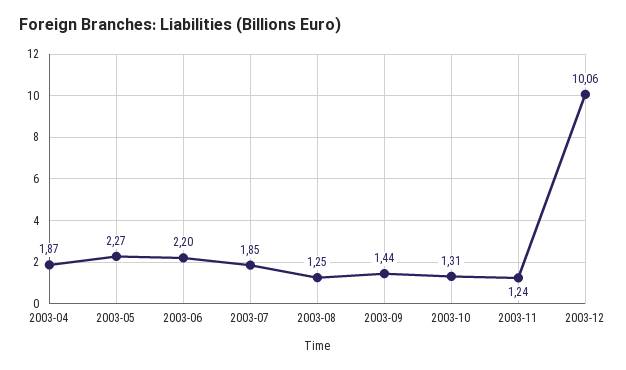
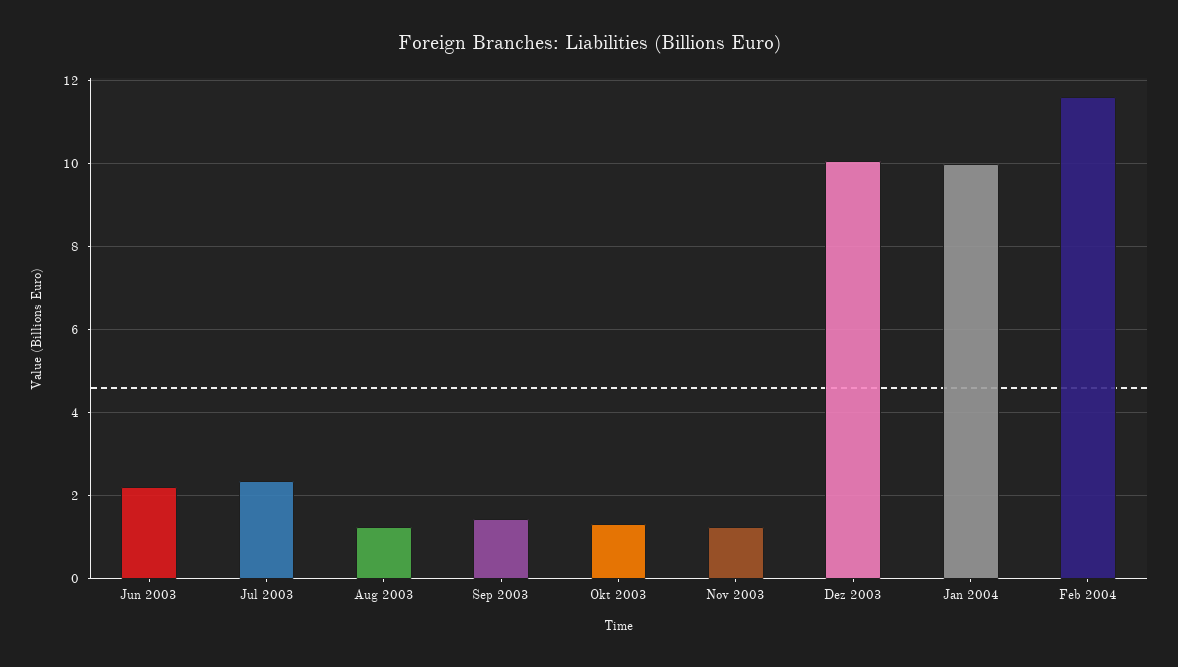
2003-04: 1.87 -> none
2003-05: 2.27 -> none
2003-07: 1.85 -> 2.4
Jan 2004: none -> 10
Feb 2004: none -> 11.6

